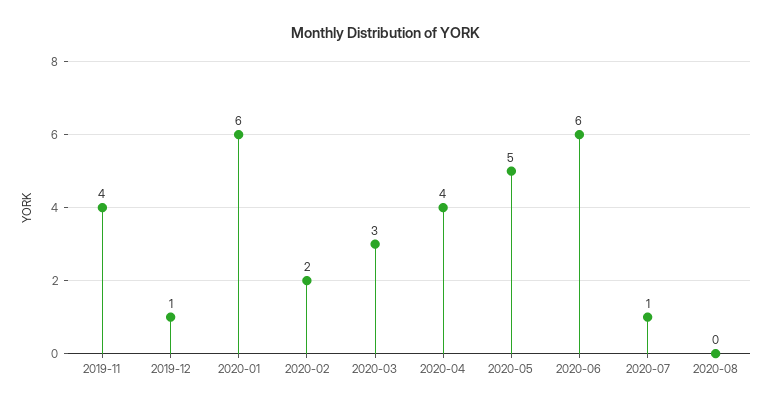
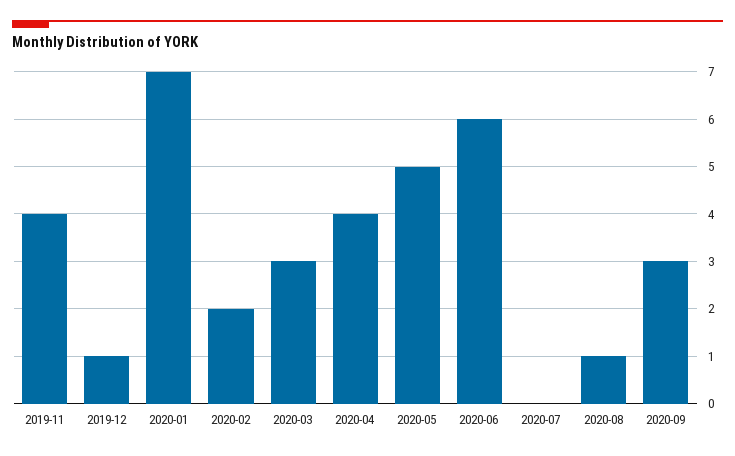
2020-01: 6 -> 7
2020-07: 1 -> 0
2020-08: 0 -> 1
2020-09: none -> 3

